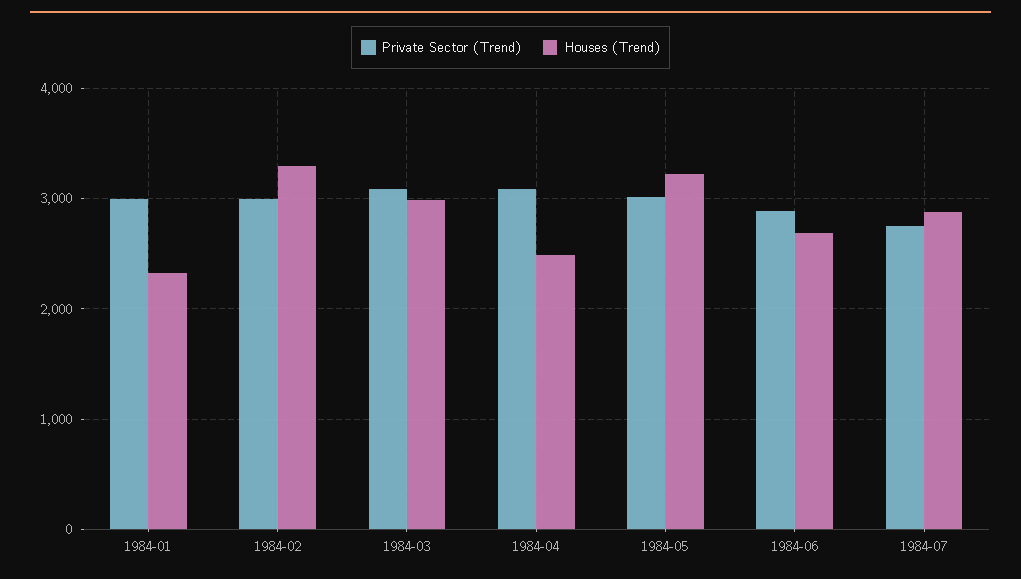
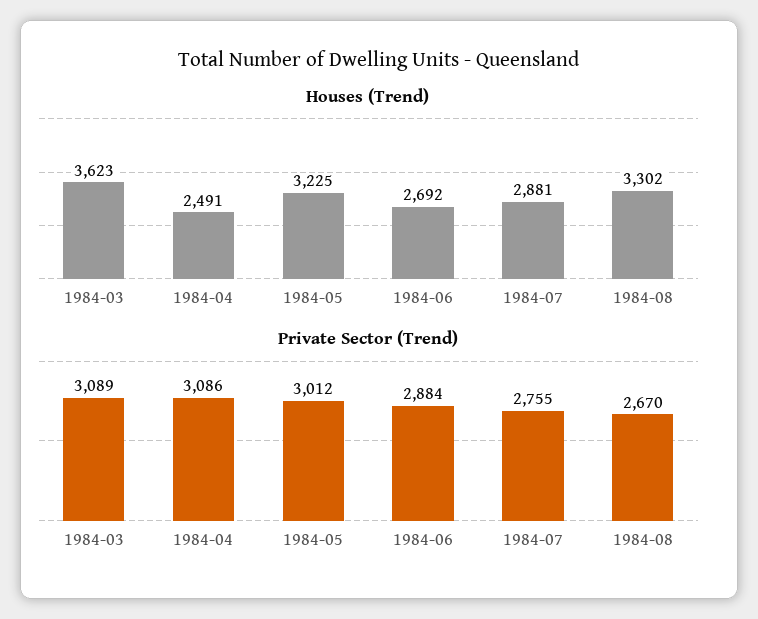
Private Sector (Trend), 1984-01: 3000 -> none
Houses (Trend), 1984-01: 2300 -> none
Private Sector (Trend), 1984-02: 3000 -> none
Houses (Trend), 1984-02: 3300 -> none
Houses (Trend), 1984-03: 3000 -> 3623
Houses (Trend), 1984-08: none -> 3302
Private Sector (Trend), 1984-08: none -> 2670

